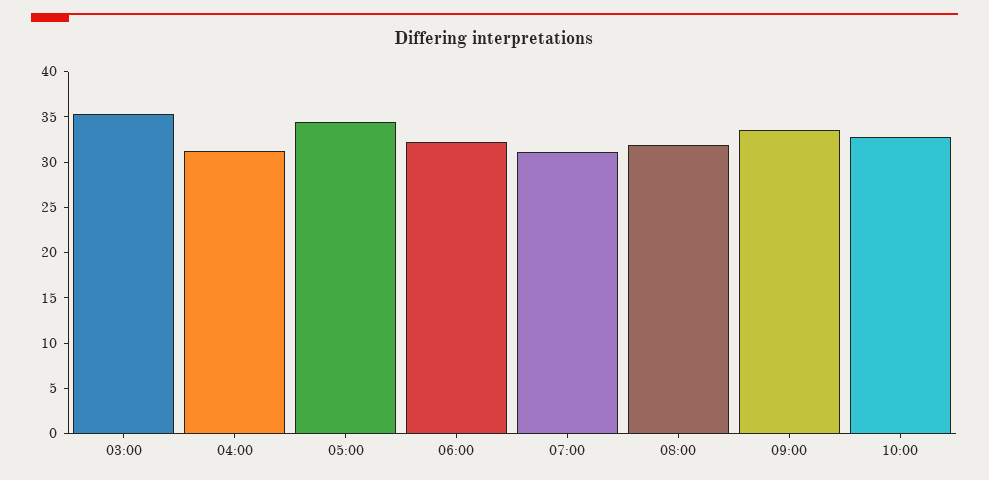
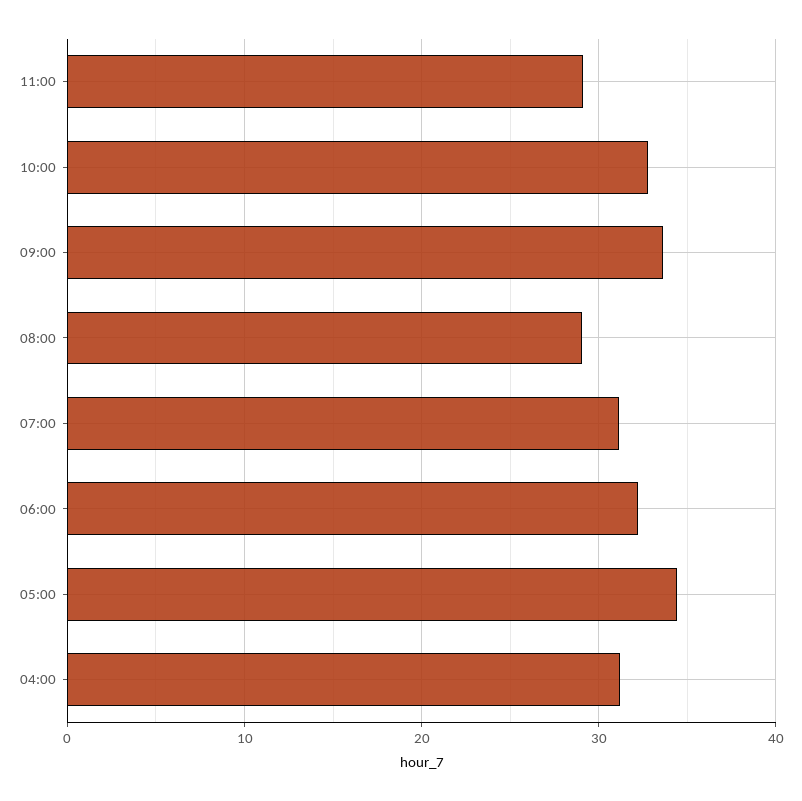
03:00: 35 -> none
08:00: 32 -> 29
11:00: none -> 29

